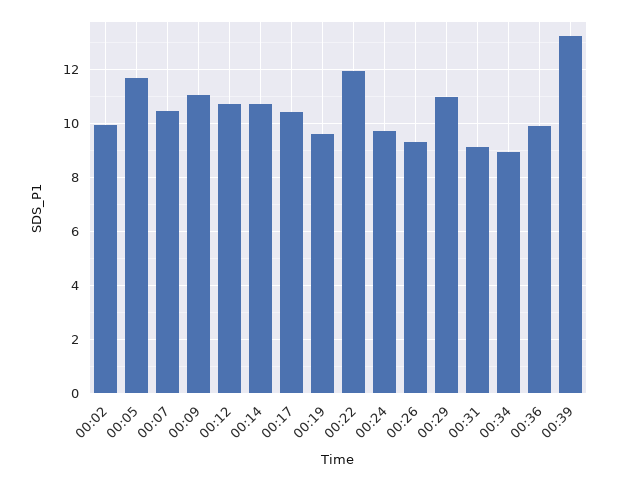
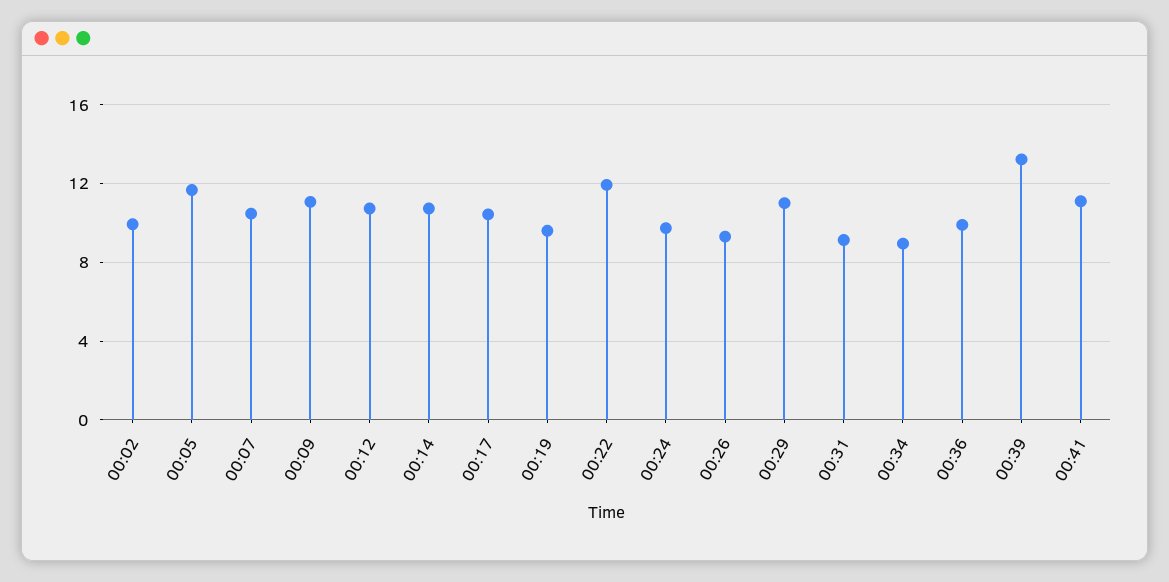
00:41: none -> 11

